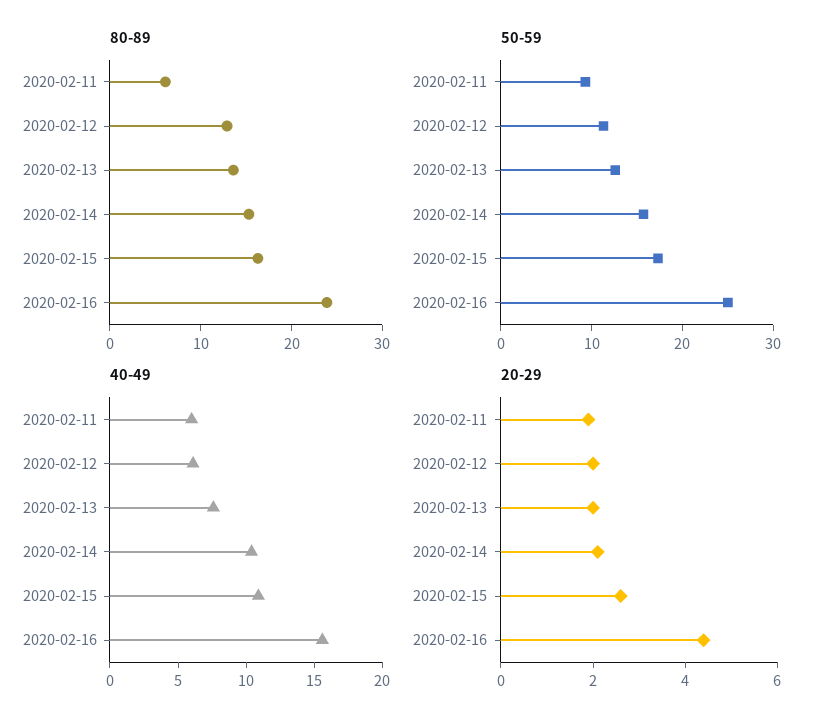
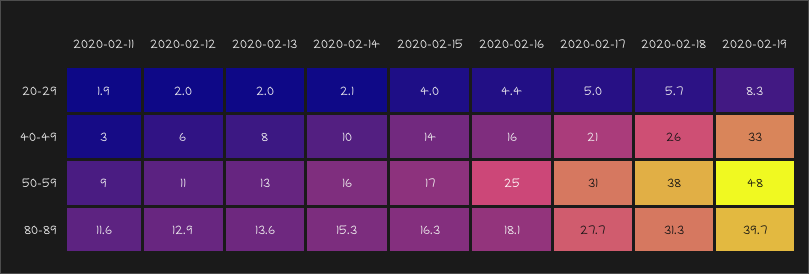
80-89, 2020-02-11: 6 -> 11.6
80-89, 2020-02-16: 24 -> 18.1
40-49, 2020-02-11: 6 -> 3
40-49, 2020-02-15: 11 -> 14
20-29, 2020-02-15: 2.5 -> 4
20-29, 2020-02-17: none -> 5
20-29, 2020-02-18: none -> 5.7
20-29, 2020-02-19: none -> 8.3
40-49, 2020-02-17: none -> 21
40-49, 2020-02-18: none -> 26
40-49, 2020-02-19: none -> 33
50-59, 2020-02-17: none -> 31
50-59, 2020-02-18: none -> 38
50-59, 2020-02-19: none -> 48
80-89, 2020-02-17: none -> 27.7
80-89, 2020-02-18: none -> 31.3
80-89, 2020-02-19: none -> 39.7

